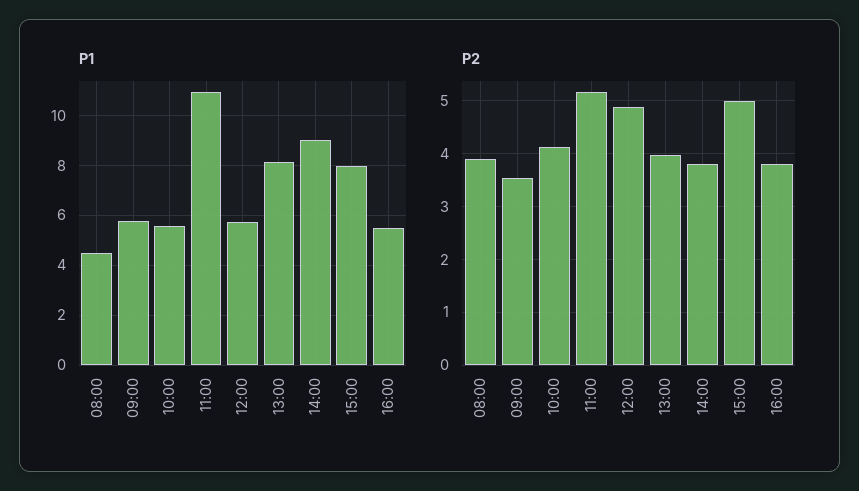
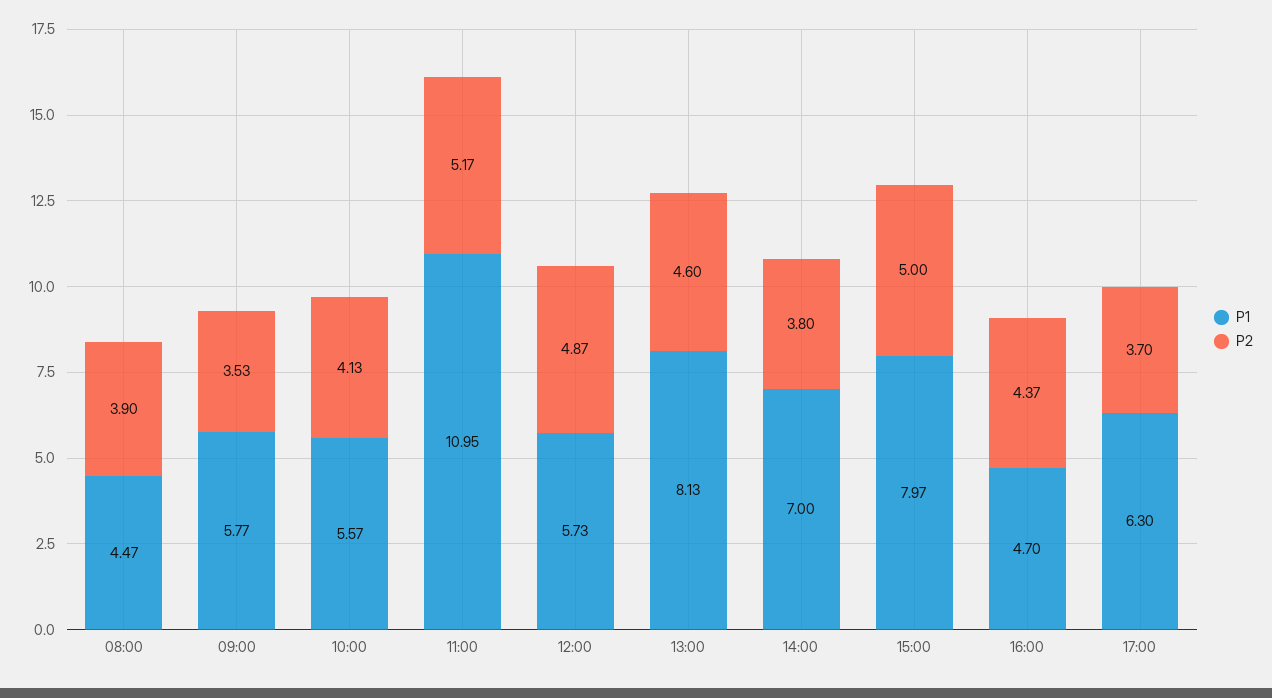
P1, 14:00: 9 -> 7
P1, 16:00: 5.5 -> 4.7
P2, 13:00: 4 -> 4.6
P2, 16:00: 3.8 -> 4.37
P1, 17:00: none -> 6.3
P2, 17:00: none -> 3.7

